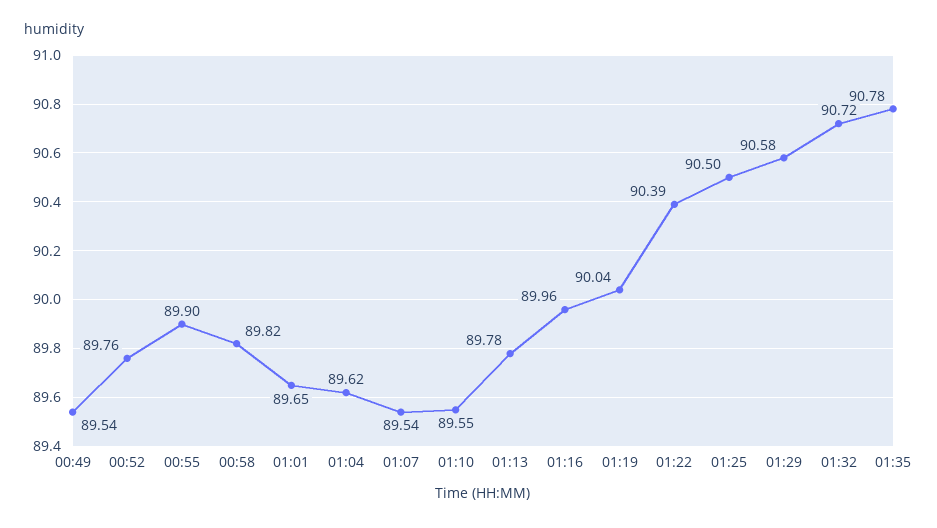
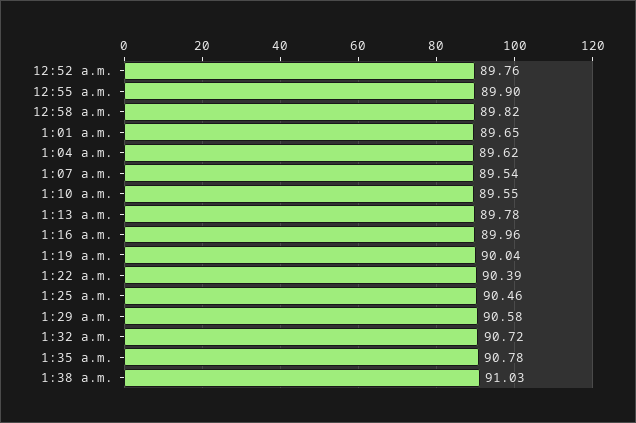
00:49: 89.54 -> none
01:25: 90.5 -> 90.46
1:38 a.m.: none -> 91.03

